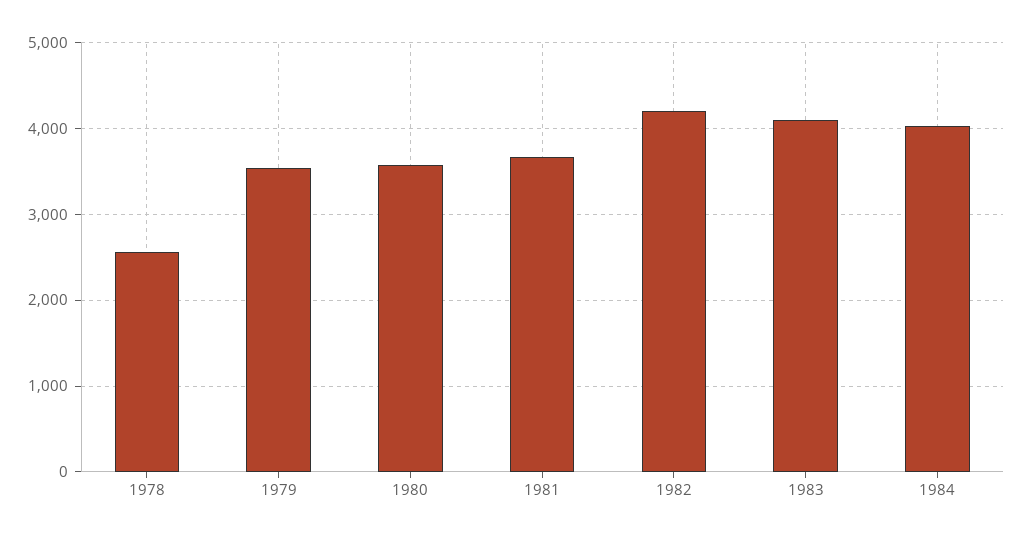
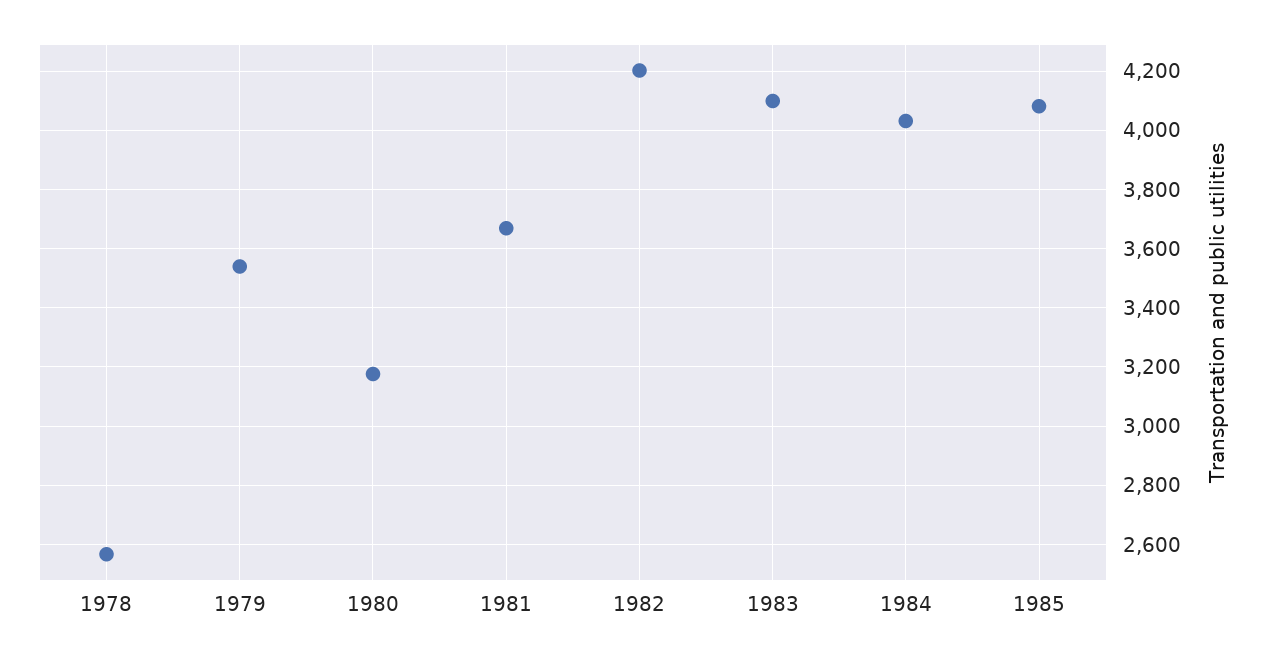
1980: 3600 -> 3175
1985: none -> 4075

